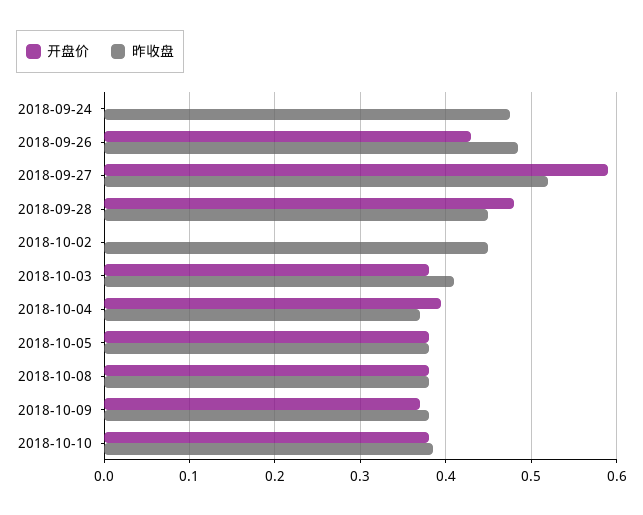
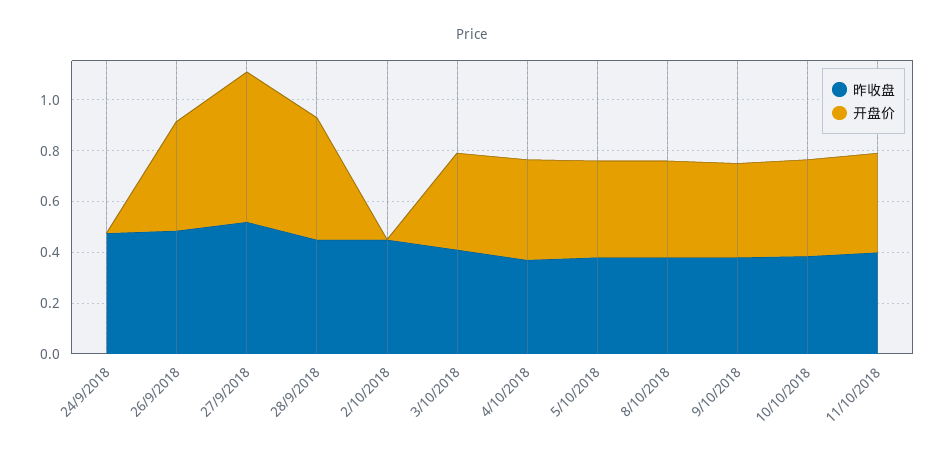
昨收盘, 11/10/2018: none -> 0.4
开盘价, 11/10/2018: none -> 0.4

